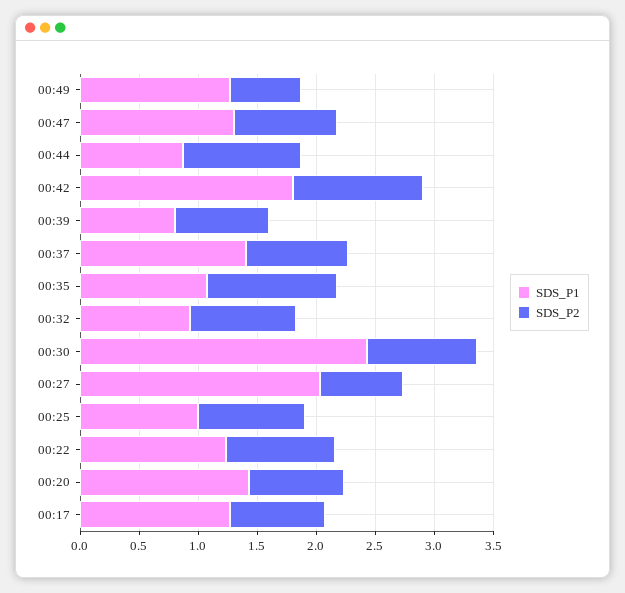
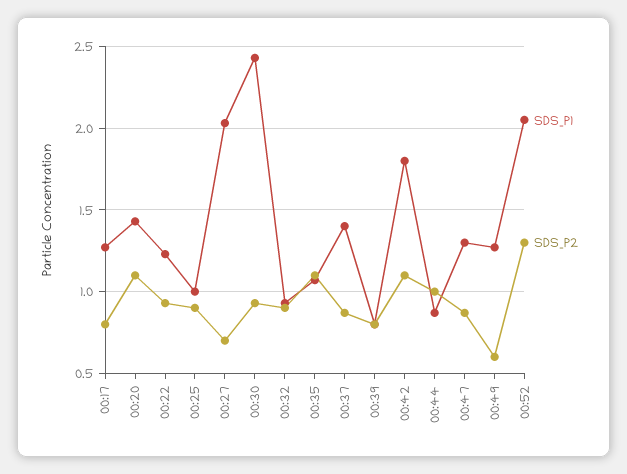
SDS_P2, 00:20: 0.8 -> 1.1
SDS_P1, 00:52: none -> 2.05
SDS_P2, 00:52: none -> 1.3

